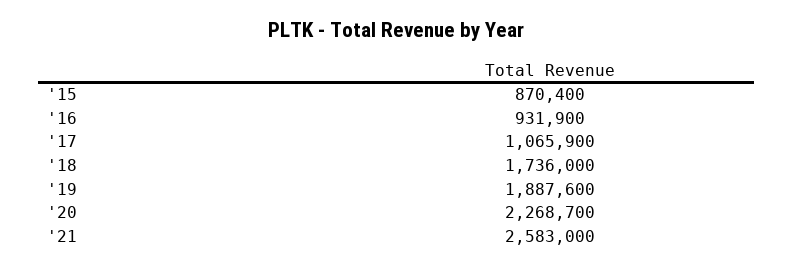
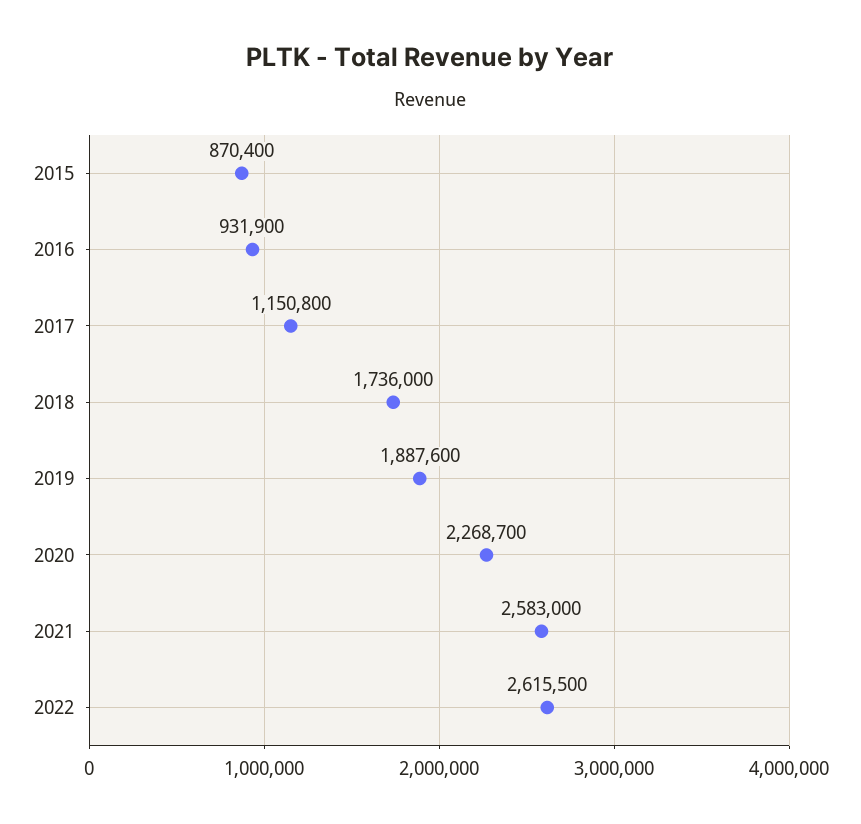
'17: 1065900 -> 1150800
2022: none -> 2615500

